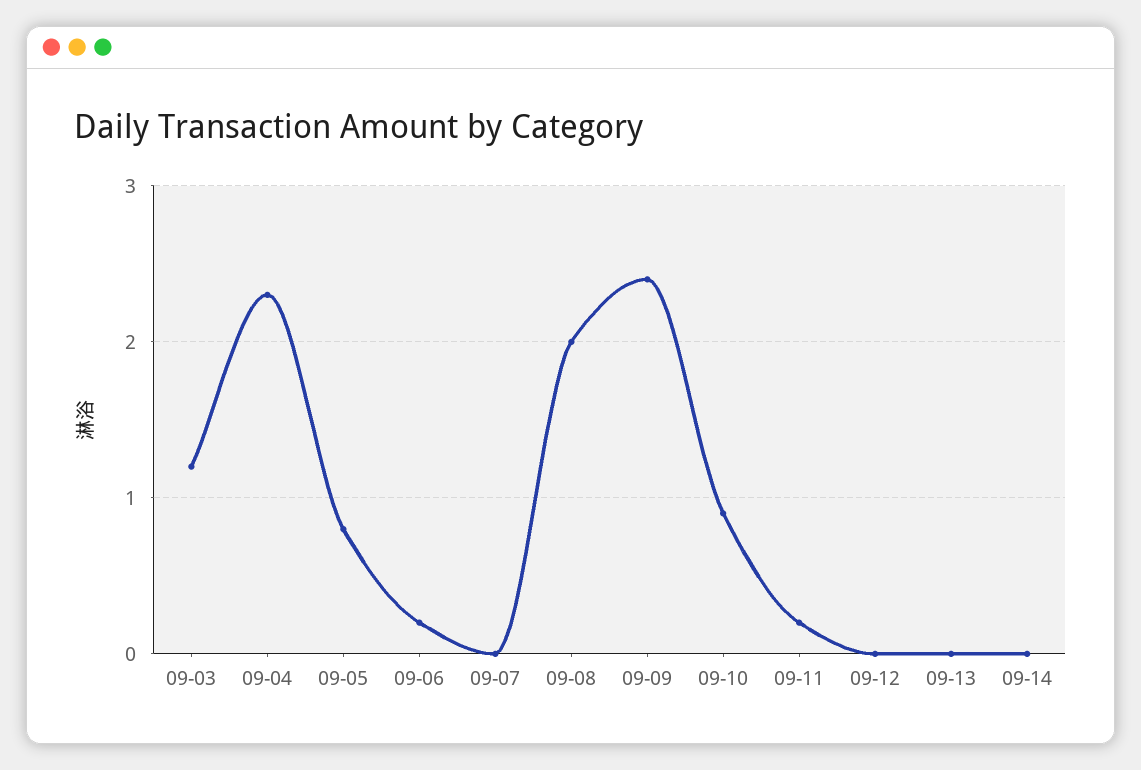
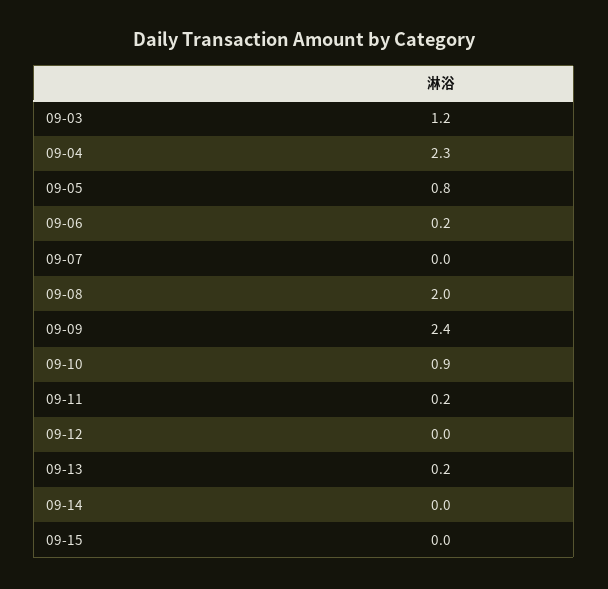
09-13: 0 -> 0.2
09-15: none -> 0

